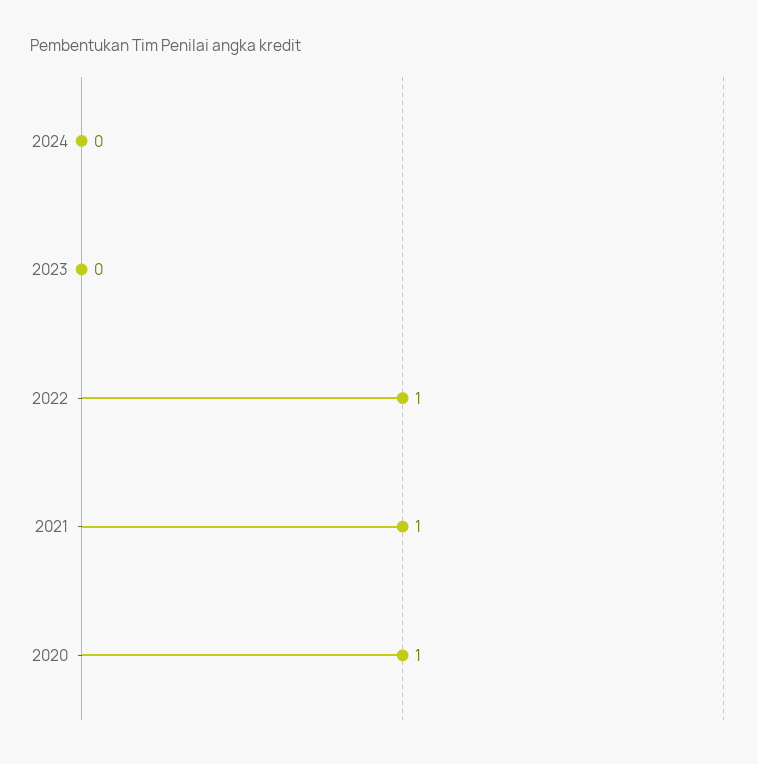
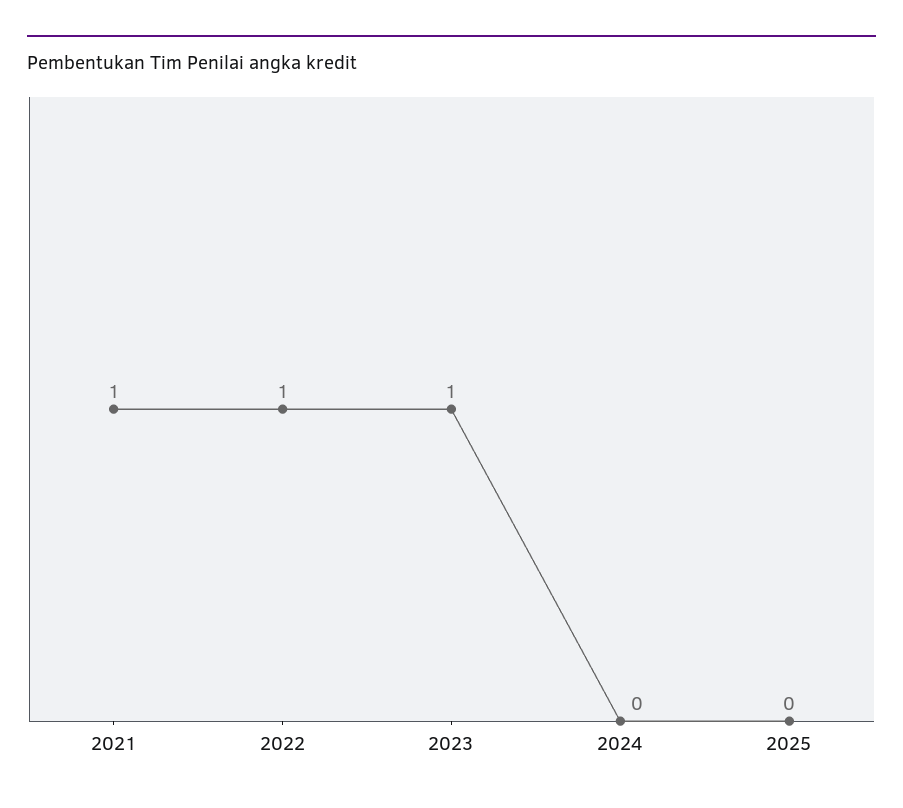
2023: 0 -> 1
2020: 1 -> none
2025: none -> 0

